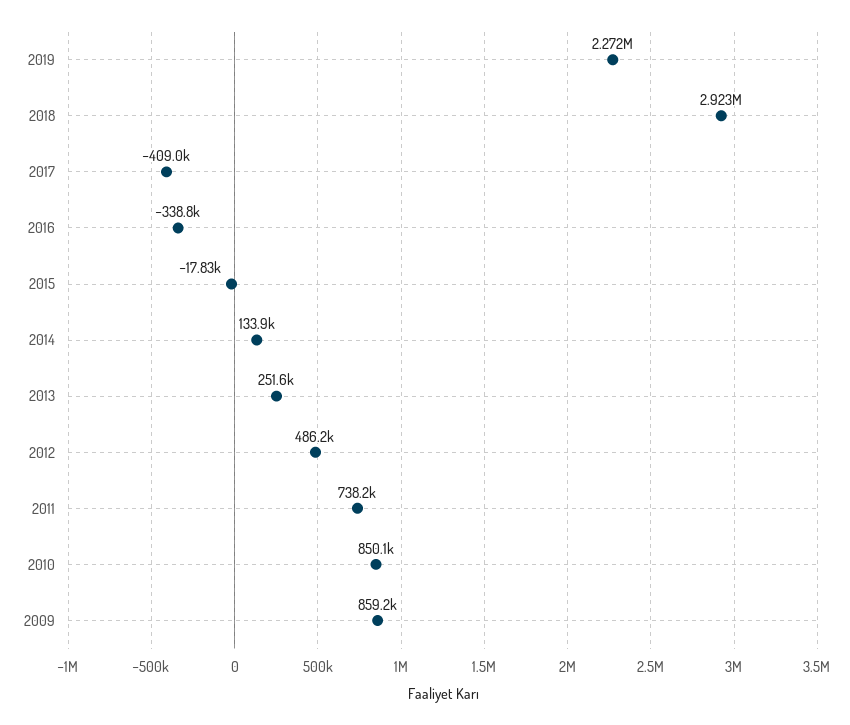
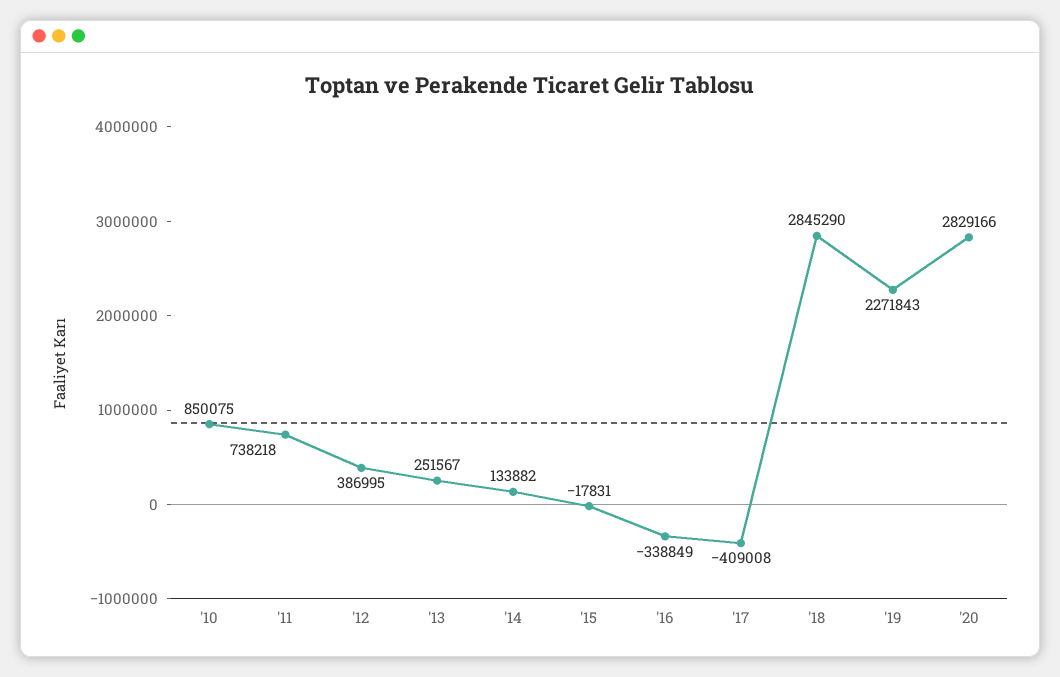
2018: 2923000 -> 2845290
2012: 486200 -> 386995
2009: 859200 -> none
'20: none -> 2829166

